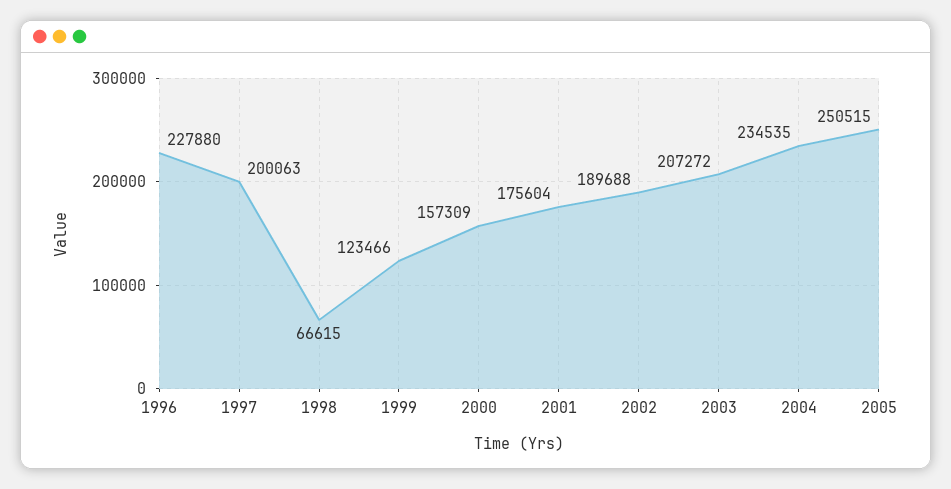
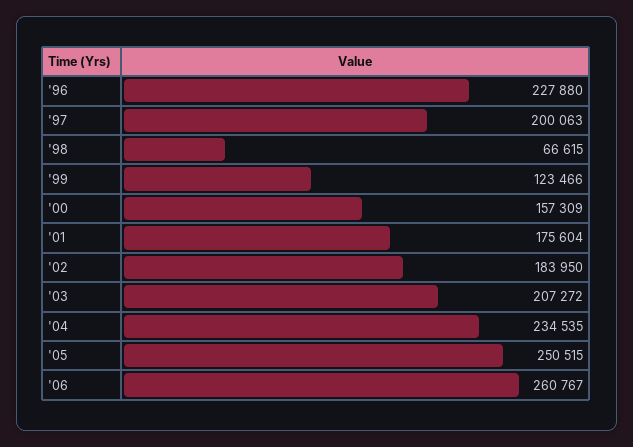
2002: 189688 -> 183950
'06: none -> 260767

